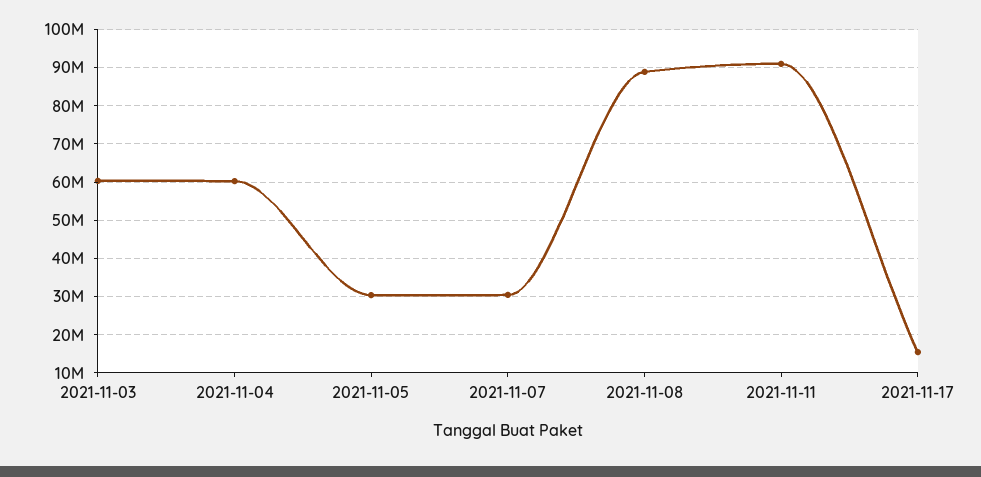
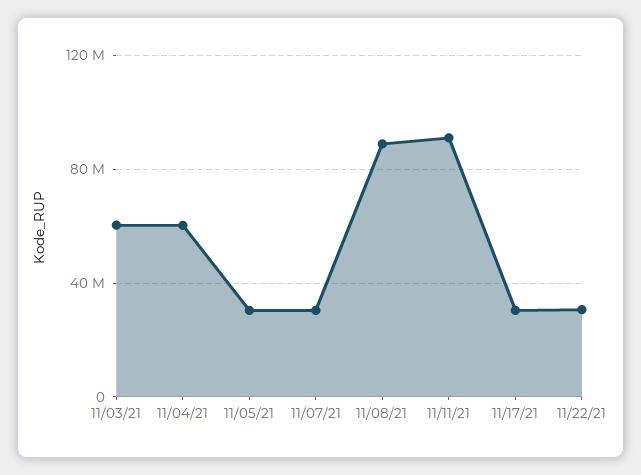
2021-11-17: 16000000 -> 30000000
11/22/21: none -> 30000000

